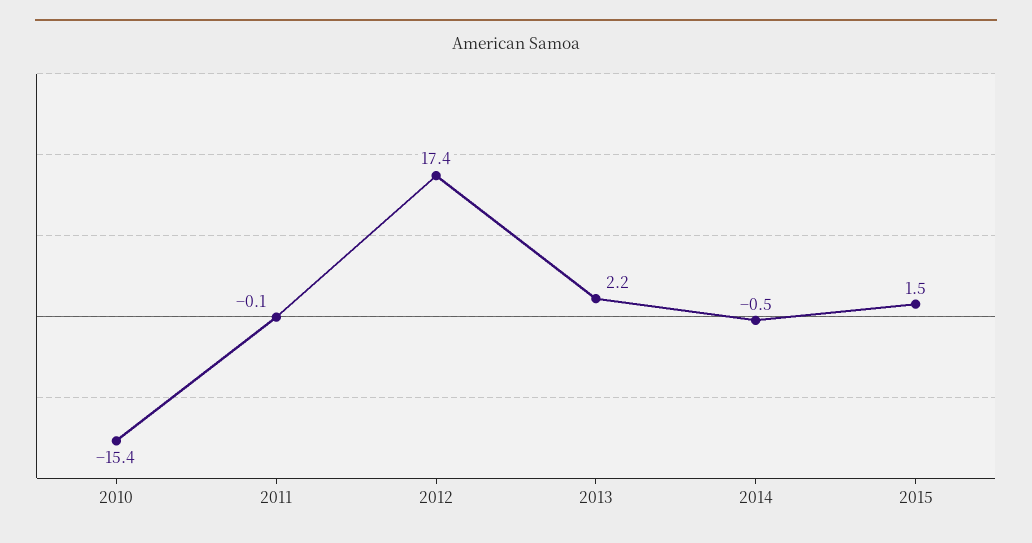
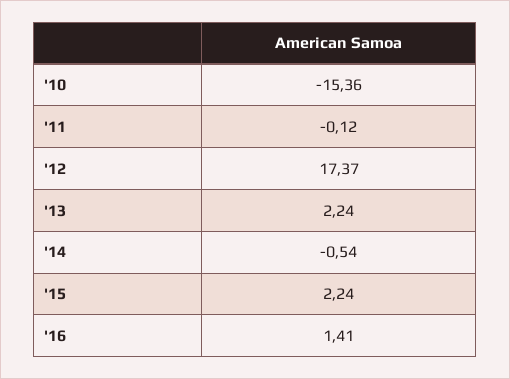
2015: 1.5 -> 2.24
'16: none -> 1.41

